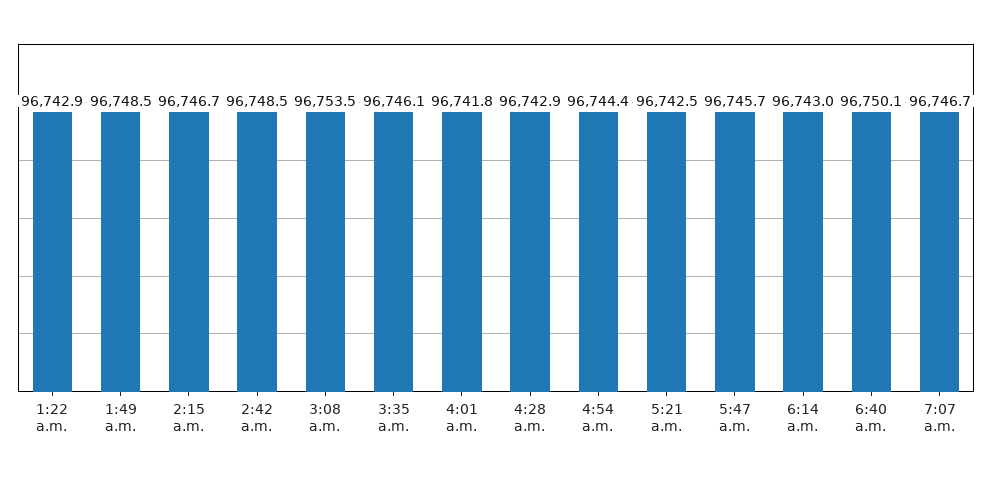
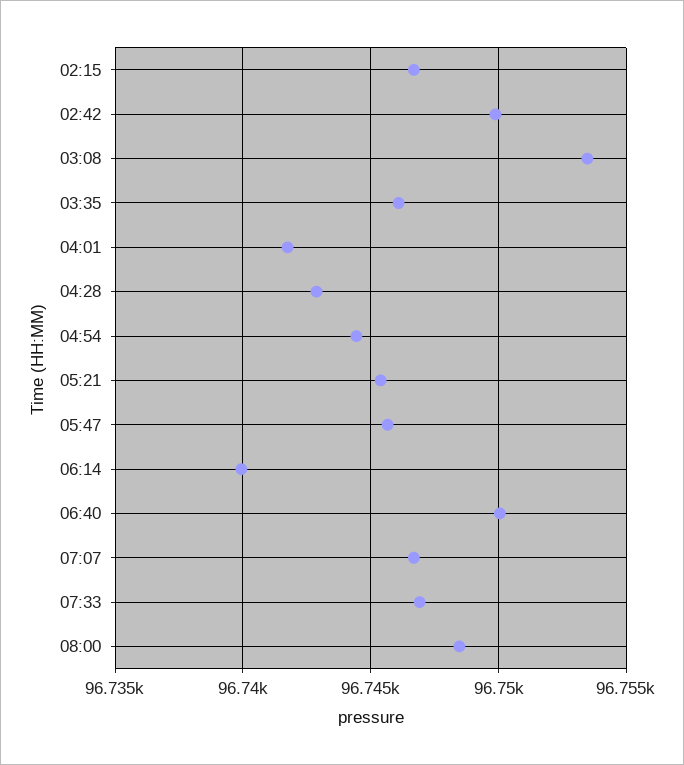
1:22 a.m.: 96742.9 -> none
1:49 a.m.: 96748.5 -> none
2:42 a.m.: 96748.5 -> 96750
5:21 a.m.: 96742.5 -> 96745.5
6:14 a.m.: 96743 -> 96740
07:33: none -> 96747
08:00: none -> 96748.5

